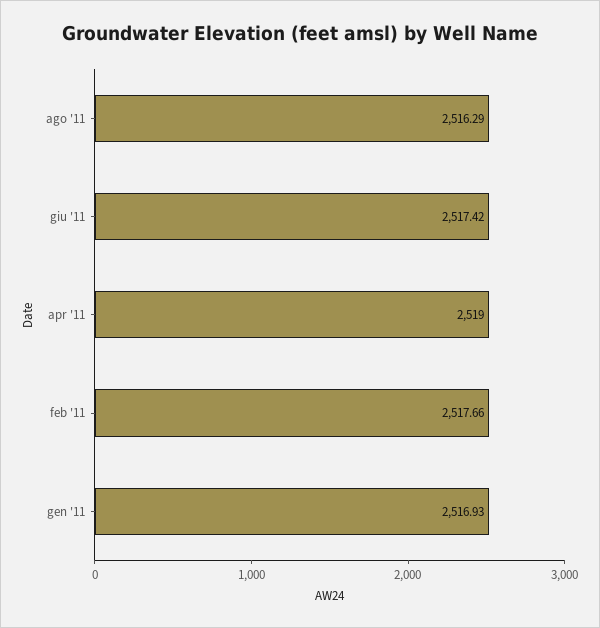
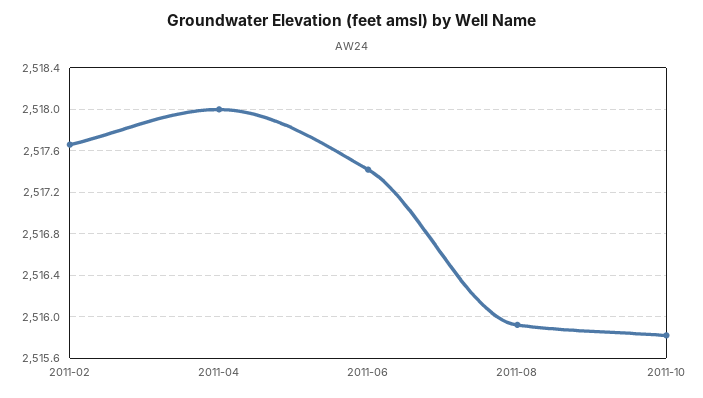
ago '11: 2516.29 -> 2515.9
apr '11: 2519 -> 2518
gen '11: 2516.93 -> none
2011-10: none -> 2515.8

